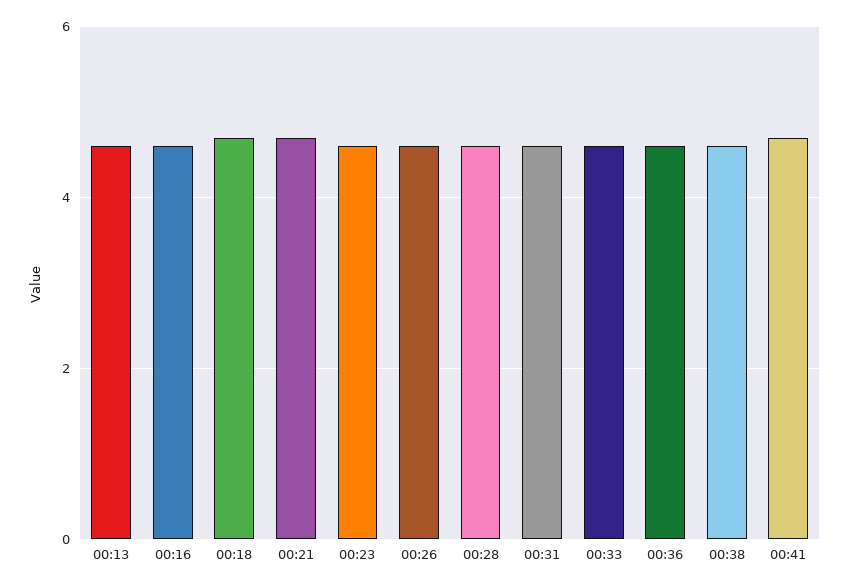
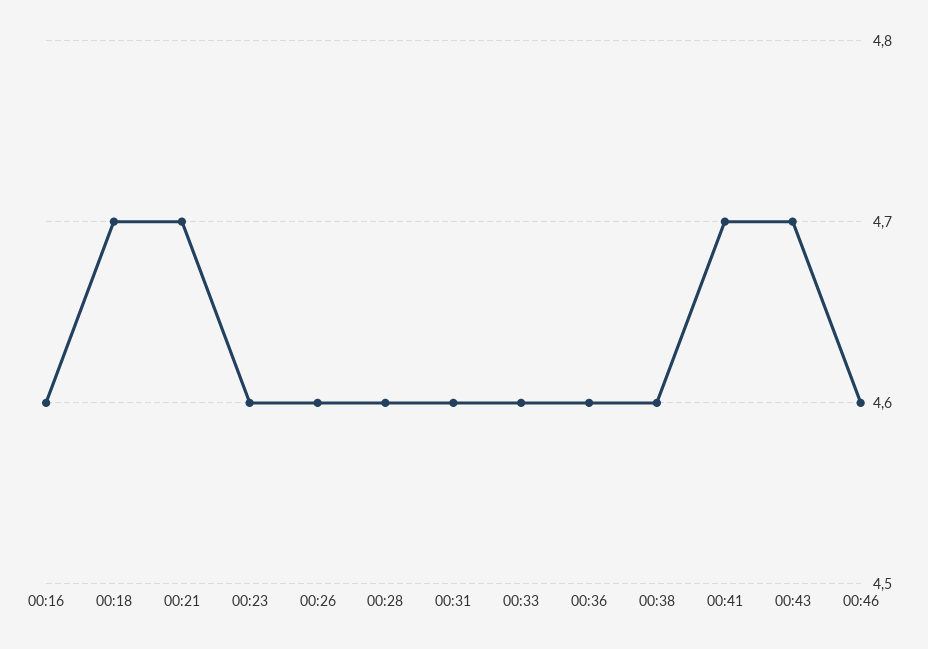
00:13: 4.5 -> none
00:43: none -> 4.7
00:46: none -> 4.6

